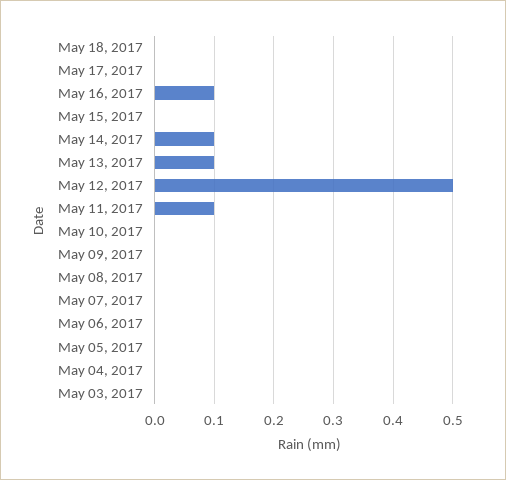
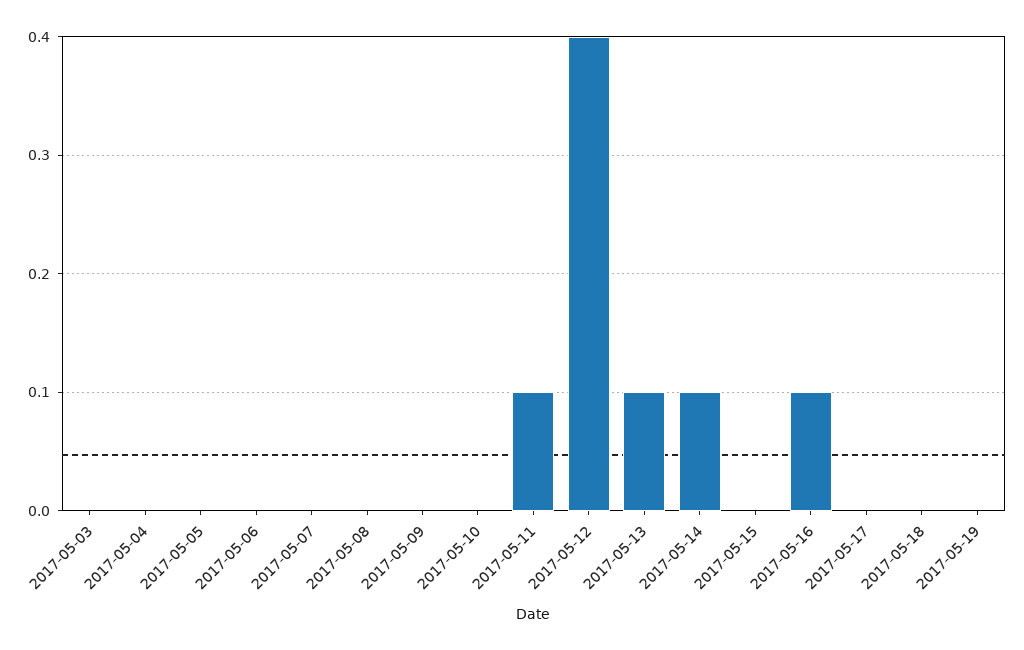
May 12, 2017: 0.5 -> 0.4
2017-05-19: none -> 0

